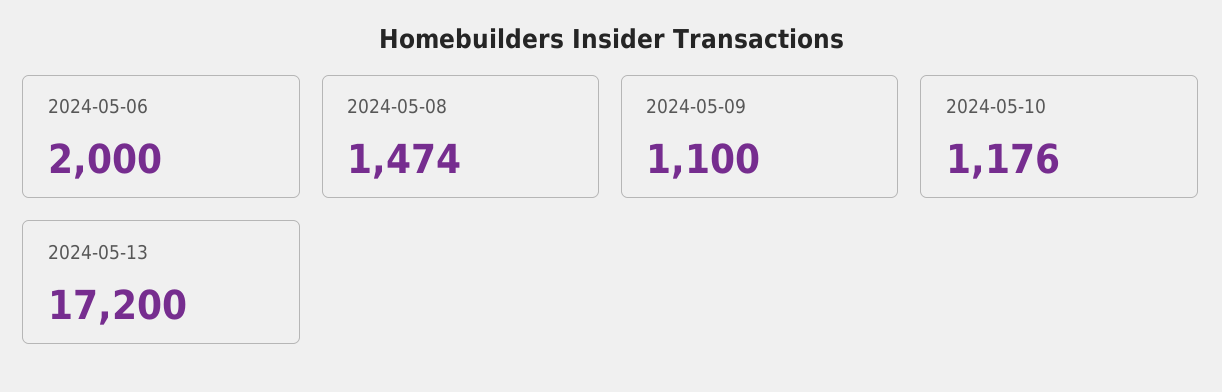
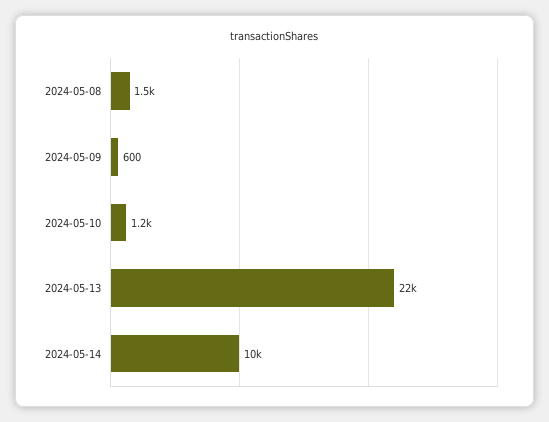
2024-05-06: 2000 -> none
2024-05-09: 1100 -> 600
2024-05-13: 17200 -> 22000
2024-05-14: none -> 10000

